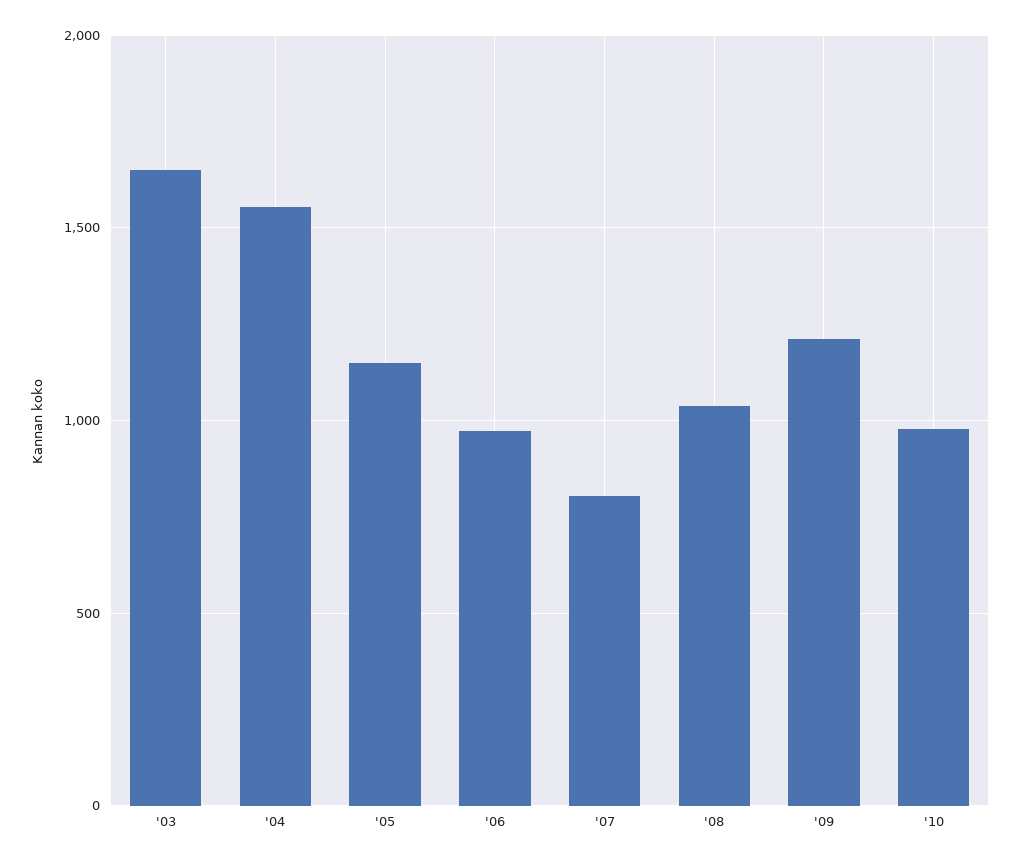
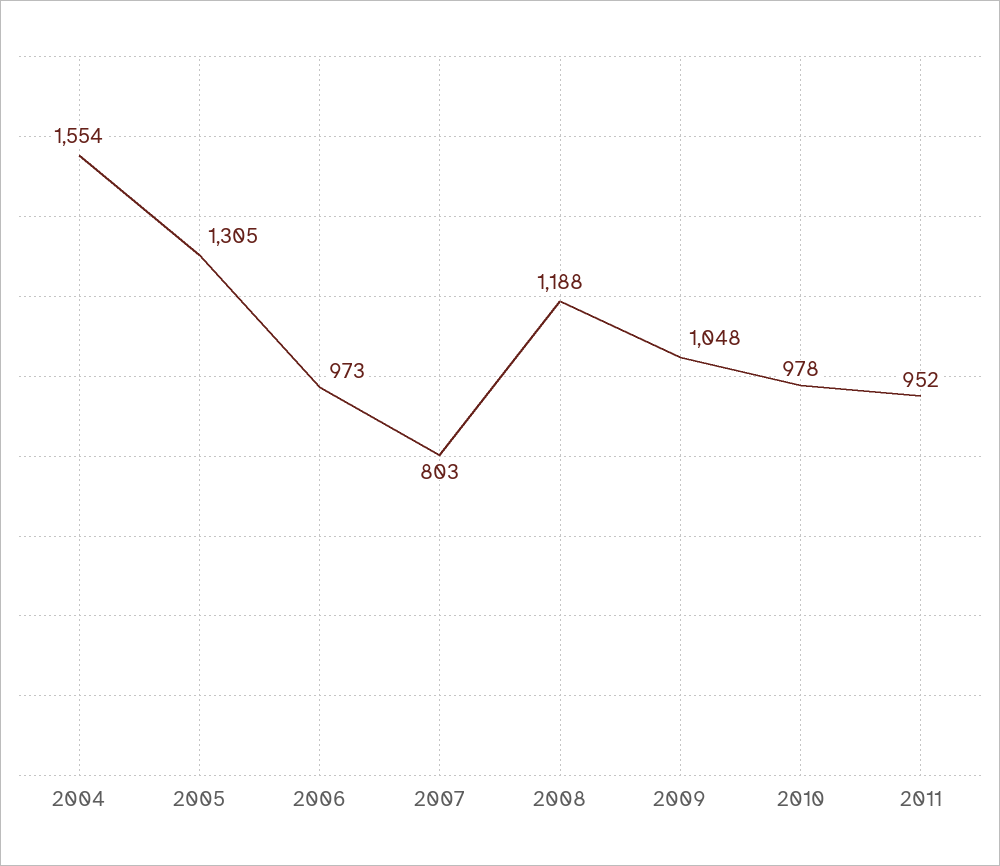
'03: 1650 -> none
'05: 1150 -> 1305
'08: 1050 -> 1188
'09: 1200 -> 1048
2011: none -> 952

